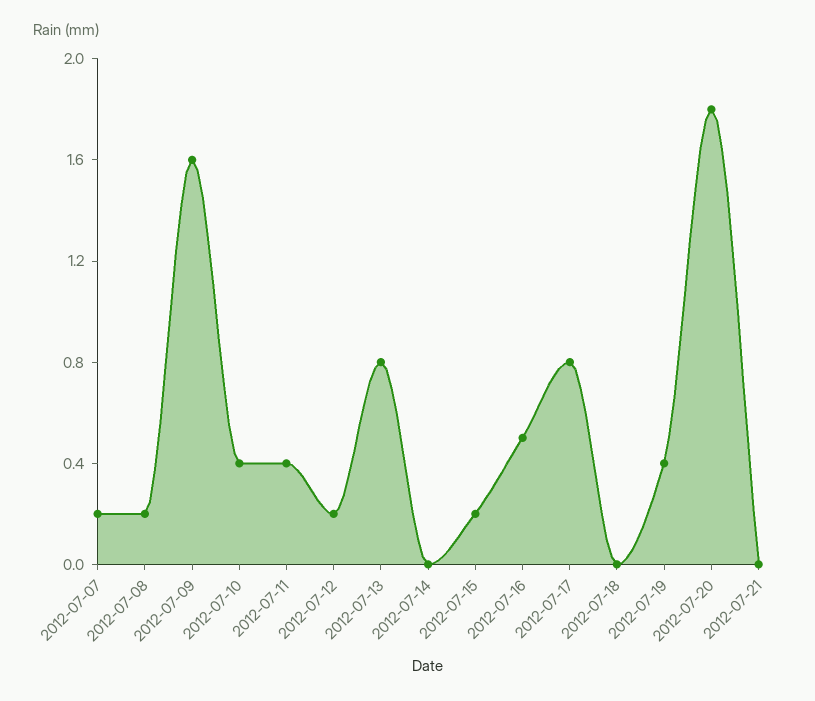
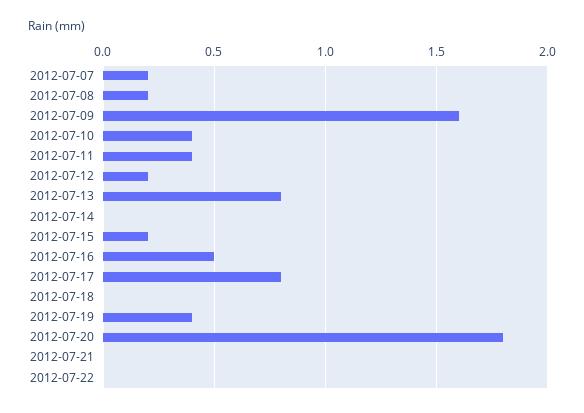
2012-07-22: none -> 0

